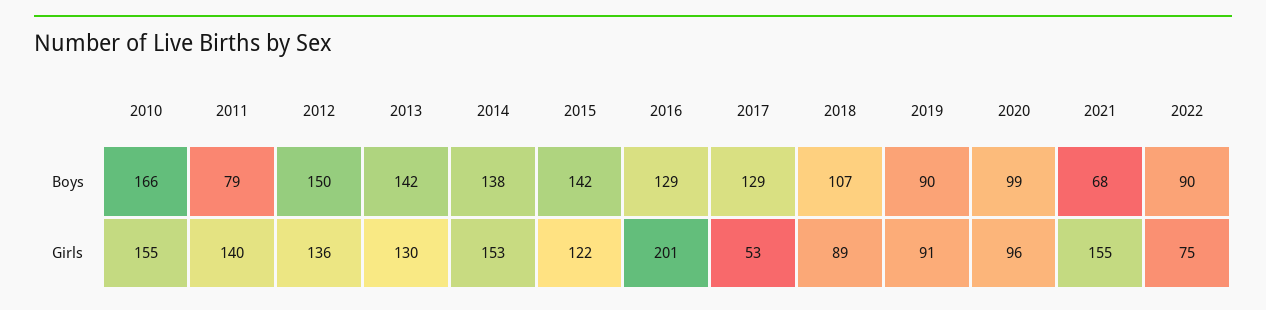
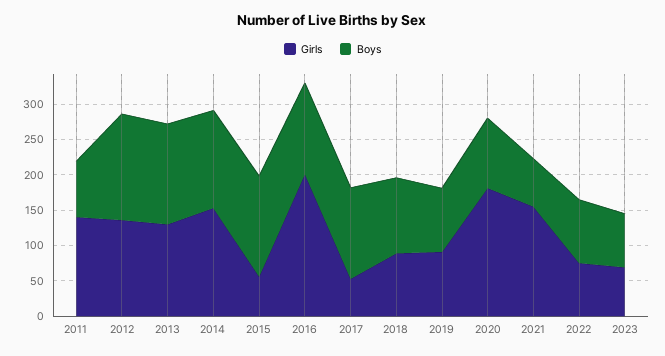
Boys, 2010: 166 -> none
Girls, 2010: 155 -> none
Girls, 2015: 122 -> 50
Girls, 2020: 96 -> 175
Girls, 2023: none -> 75
Boys, 2023: none -> 75

